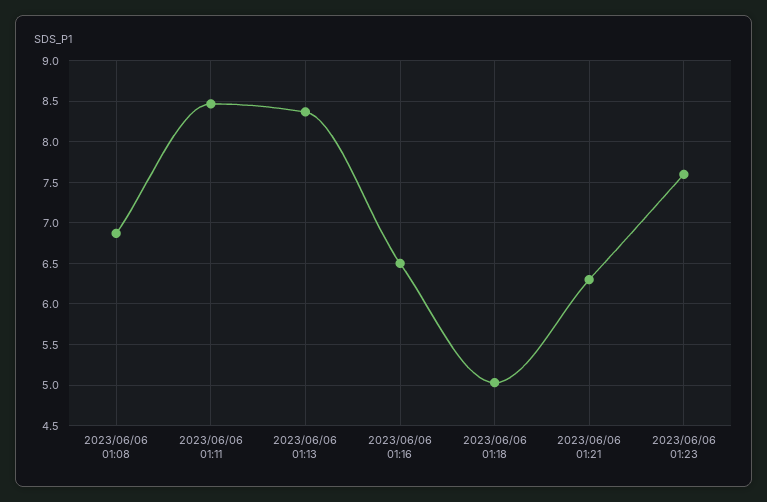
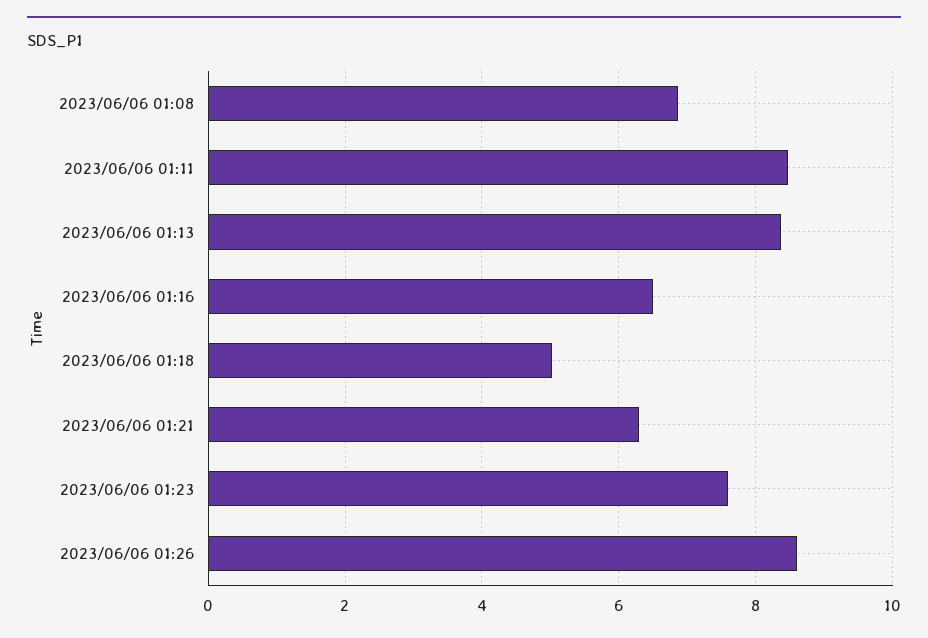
2023/06/06 01:26: none -> 8.6

